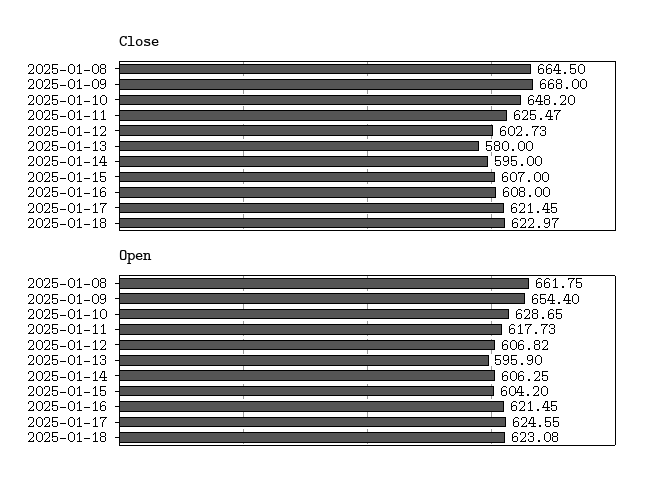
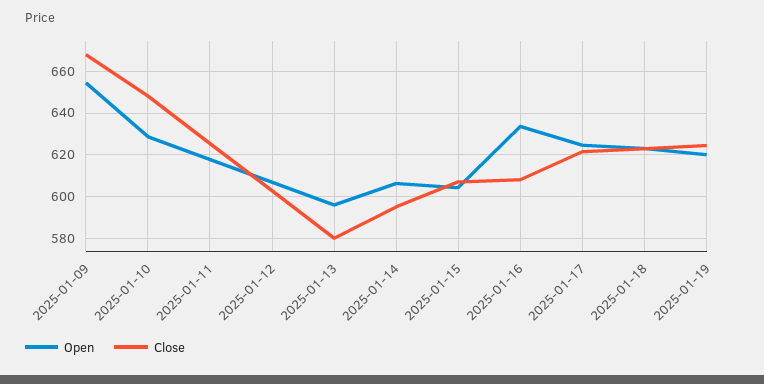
Close, 2025-01-08: 664.5 -> none
Open, 2025-01-08: 661.75 -> none
Open, 2025-01-16: 621.45 -> 635
Open, 2025-01-19: none -> 620
Close, 2025-01-19: none -> 625

